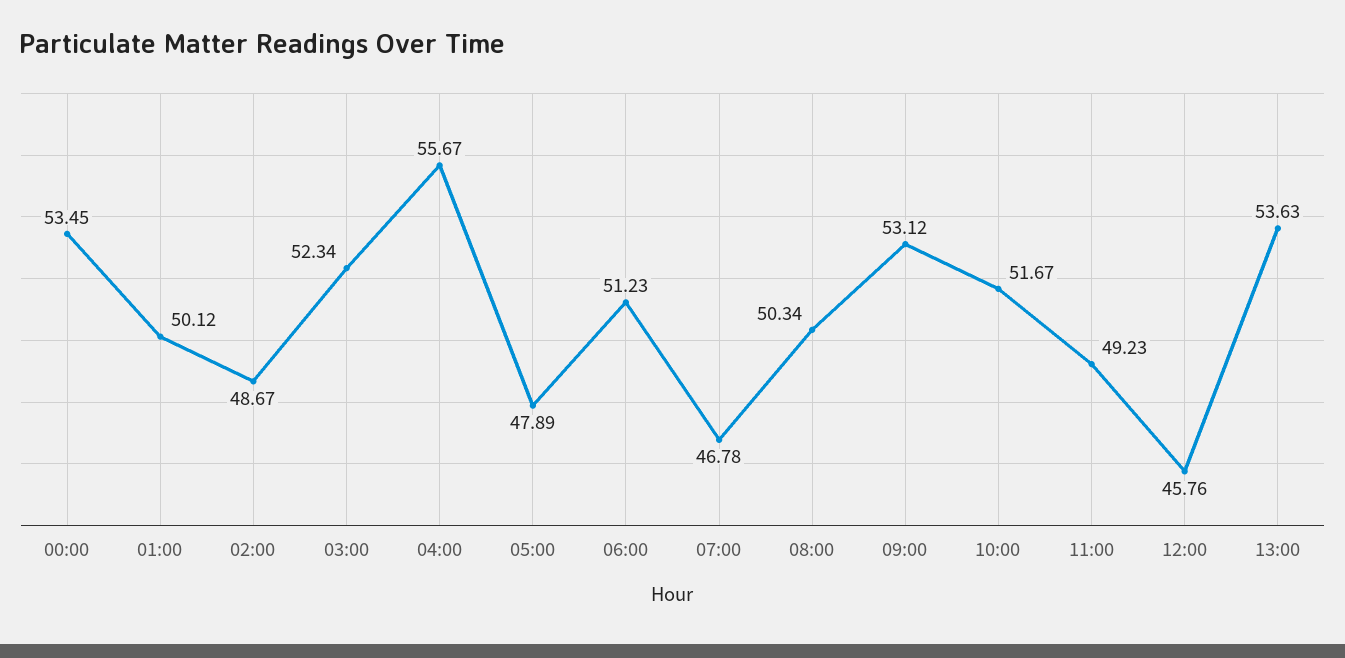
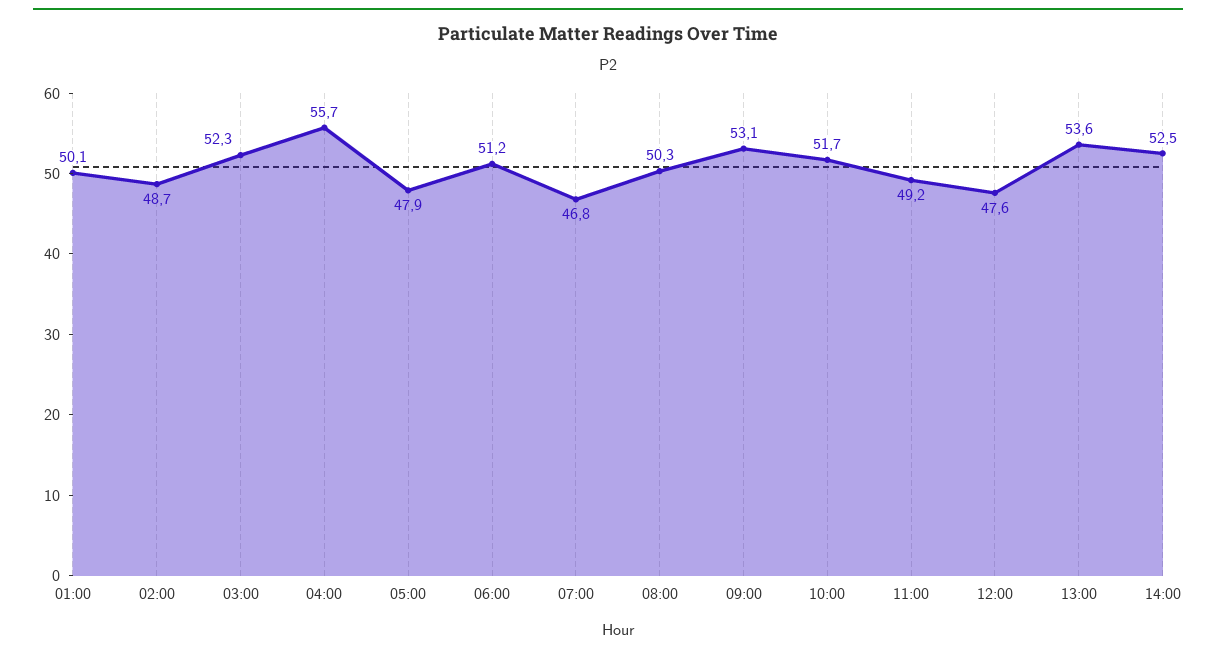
00:00: 53.45 -> none
12:00: 45.76 -> 47.6
14:00: none -> 52.5

